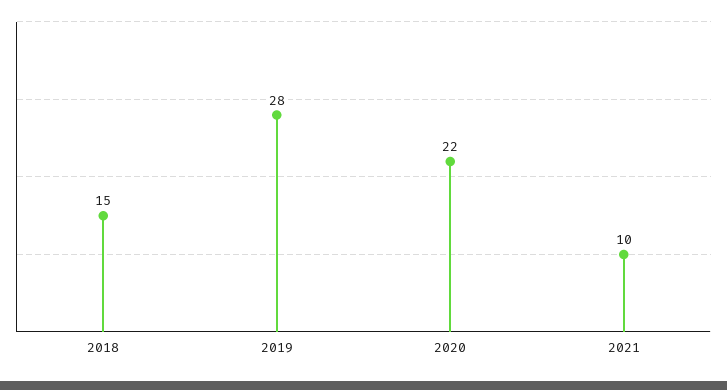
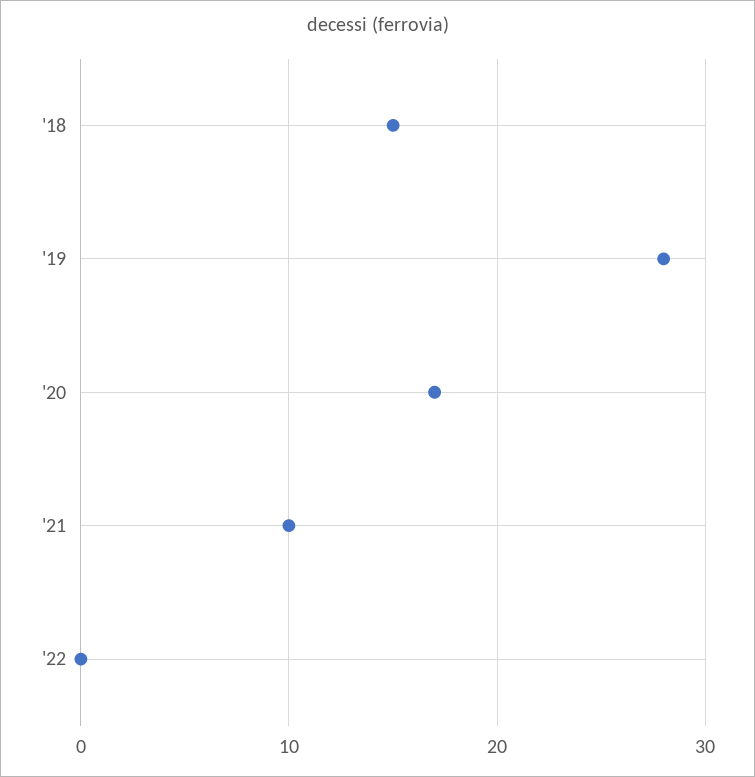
2020: 22 -> 17
'22: none -> 0

